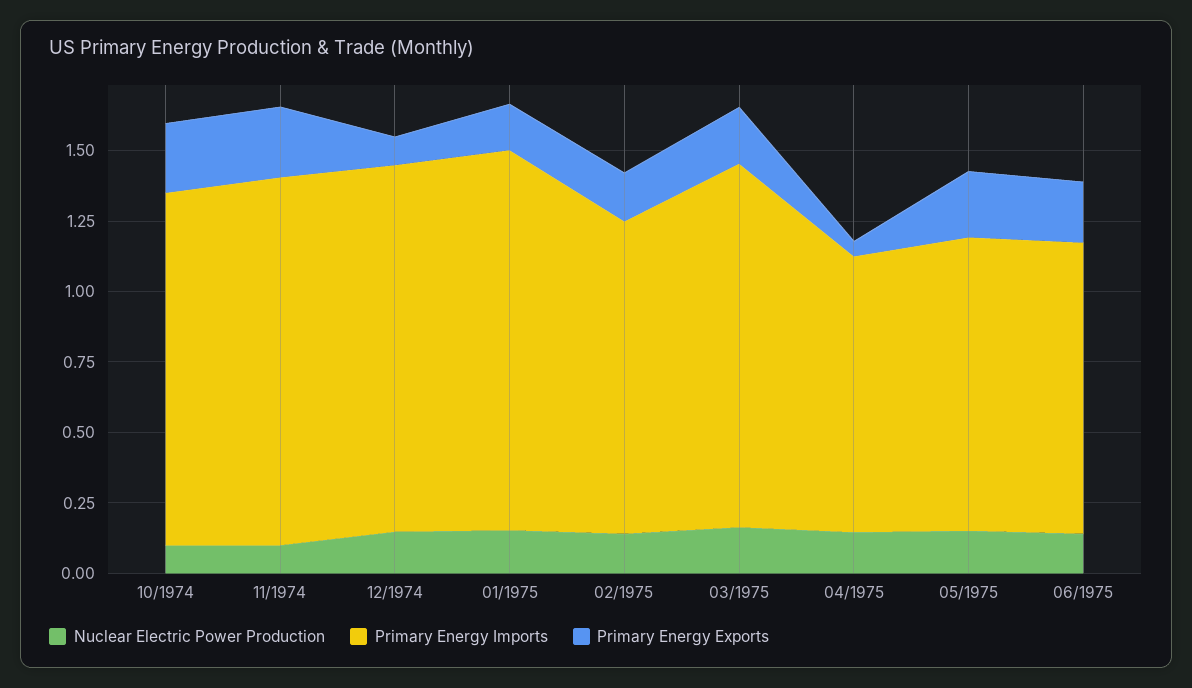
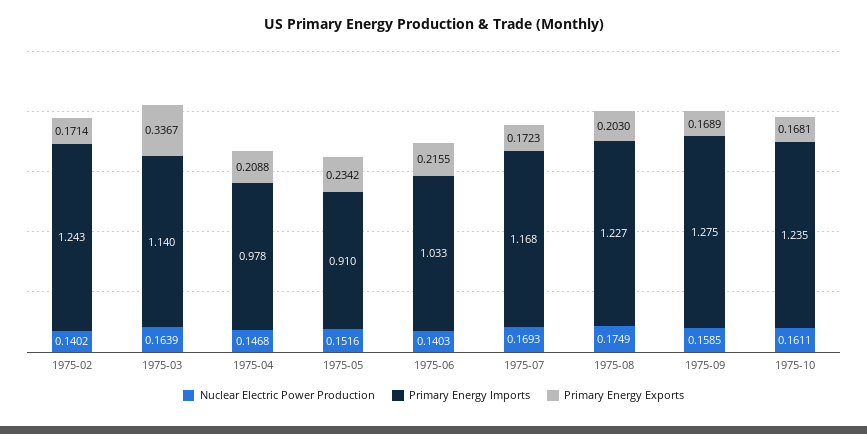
Nuclear Electric Power Production, 10/1974: 0.1 -> none
Primary Energy Imports, 10/1974: 1.25 -> none
Primary Energy Exports, 10/1974: 0.25 -> none
Nuclear Electric Power Production, 11/1974: 0.1 -> none
Primary Energy Imports, 11/1974: 1.3 -> none
Primary Energy Exports, 11/1974: 0.25 -> none
Nuclear Electric Power Production, 12/1974: 0.15 -> none
Primary Energy Imports, 12/1974: 1.3 -> none
Primary Energy Exports, 12/1974: 0.1 -> none
Nuclear Electric Power Production, 01/1975: 0.15 -> none
Primary Energy Imports, 01/1975: 1.35 -> none
Primary Energy Exports, 01/1975: 0.15 -> none
Primary Energy Imports, 02/1975: 1.1 -> 1.243
Primary Energy Imports, 03/1975: 1.3 -> 1.14
Primary Energy Exports, 03/1975: 0.2 -> 0.3367
Primary Energy Exports, 04/1975: 0.05 -> 0.2088
Primary Energy Imports, 05/1975: 1.05 -> 0.91
Nuclear Electric Power Production, 1975-07: none -> 0.1693
Primary Energy Imports, 1975-07: none -> 1.168
Primary Energy Exports, 1975-07: none -> 0.1723
Nuclear Electric Power Production, 1975-08: none -> 0.1749
Primary Energy Imports, 1975-08: none -> 1.227
Primary Energy Exports, 1975-08: none -> 0.203
Nuclear Electric Power Production, 1975-09: none -> 0.1585
Primary Energy Imports, 1975-09: none -> 1.275
Primary Energy Exports, 1975-09: none -> 0.1689
Nuclear Electric Power Production, 1975-10: none -> 0.1611
Primary Energy Imports, 1975-10: none -> 1.235
Primary Energy Exports, 1975-10: none -> 0.1681

